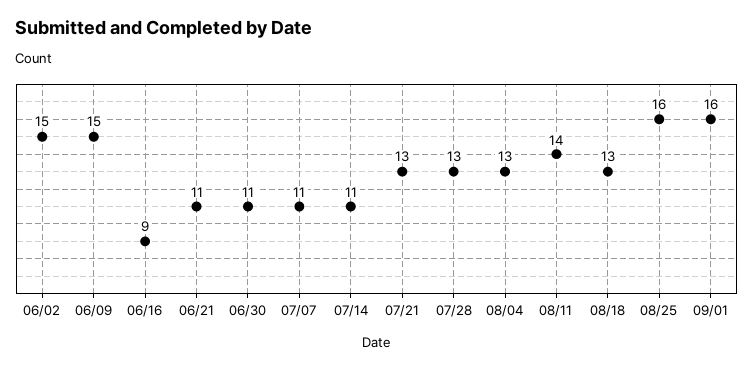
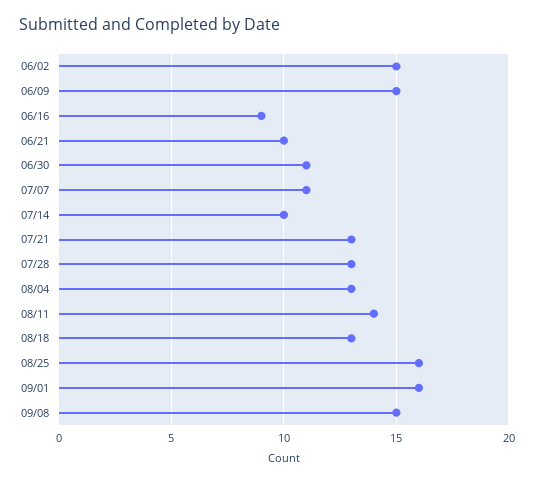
06/21: 11 -> 10
07/14: 11 -> 10
09/08: none -> 15

